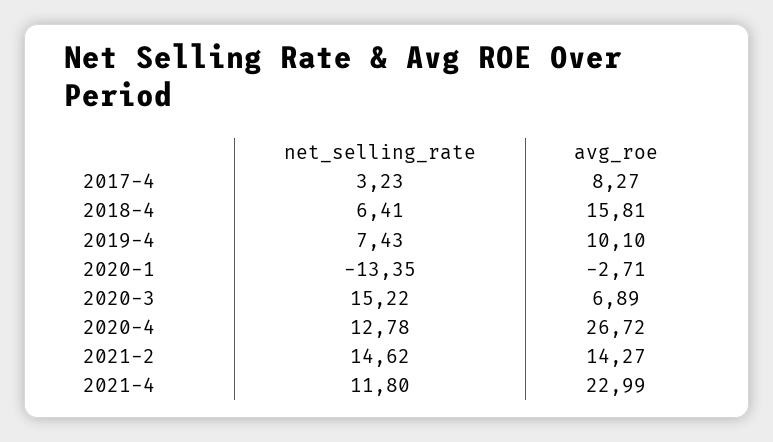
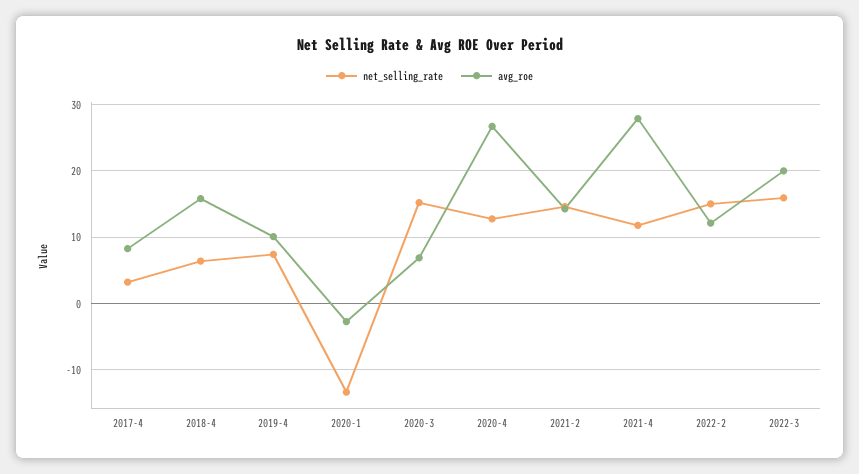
avg_roe, 2021-4: 22.99 -> 28
net_selling_rate, 2022-2: none -> 15
avg_roe, 2022-2: none -> 12
net_selling_rate, 2022-3: none -> 16
avg_roe, 2022-3: none -> 20

